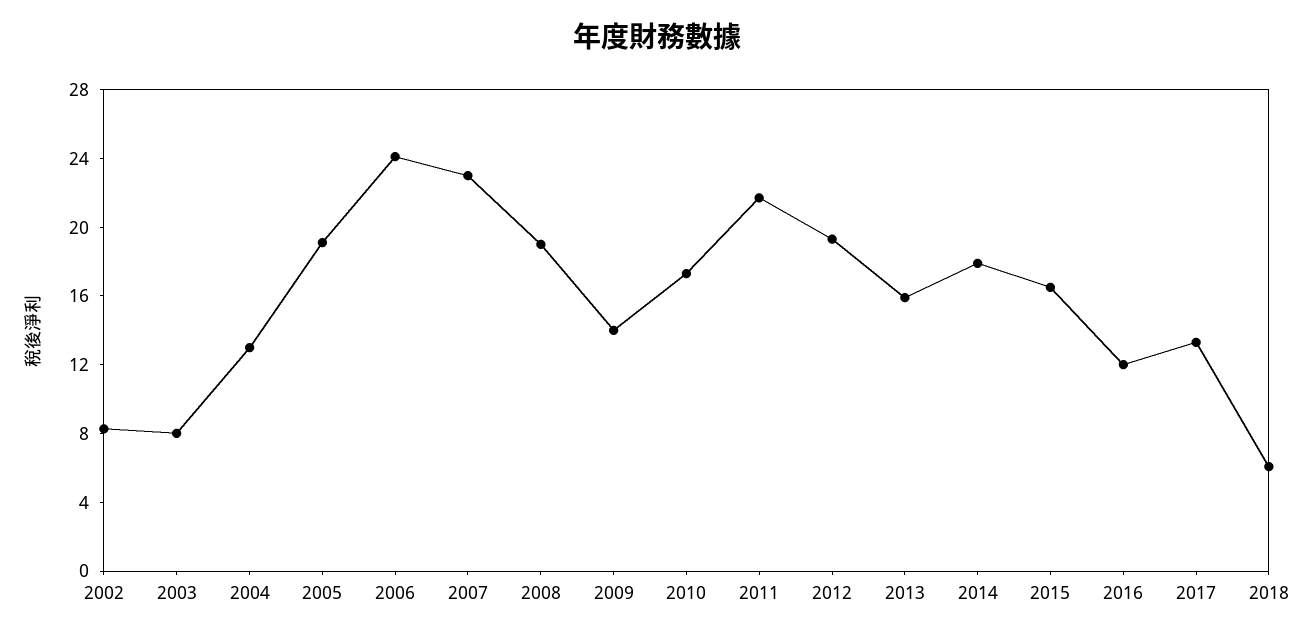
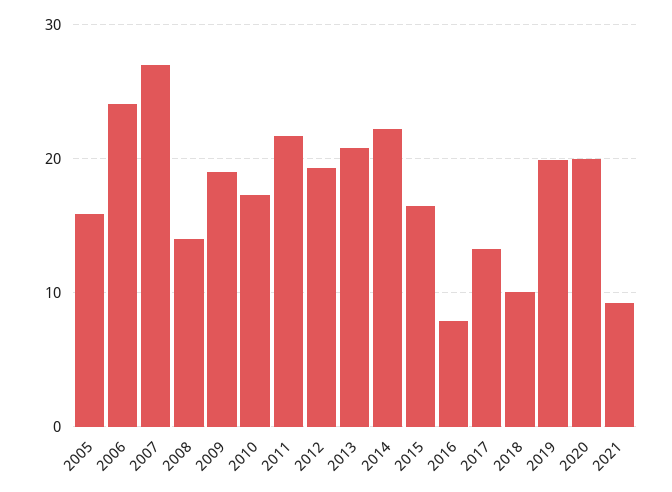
2002: 8 -> none
2003: 8 -> none
2004: 13 -> none
2005: 19 -> 16
2007: 23 -> 27
2008: 19 -> 14
2009: 14 -> 19
2013: 16 -> 21
2014: 18 -> 22
2016: 12 -> 8
2018: 6 -> 10
2019: none -> 20
2020: none -> 20
2021: none -> 9

